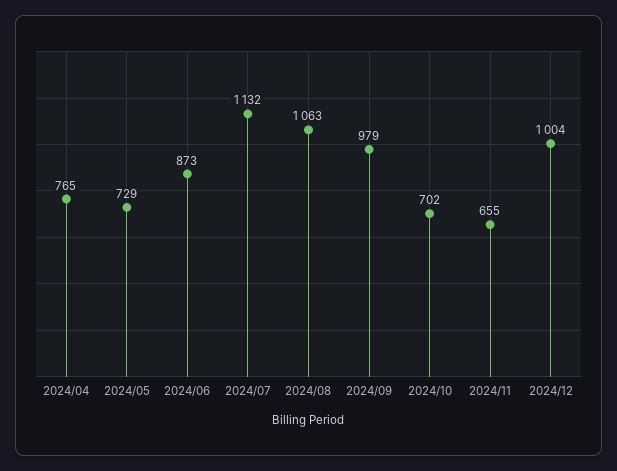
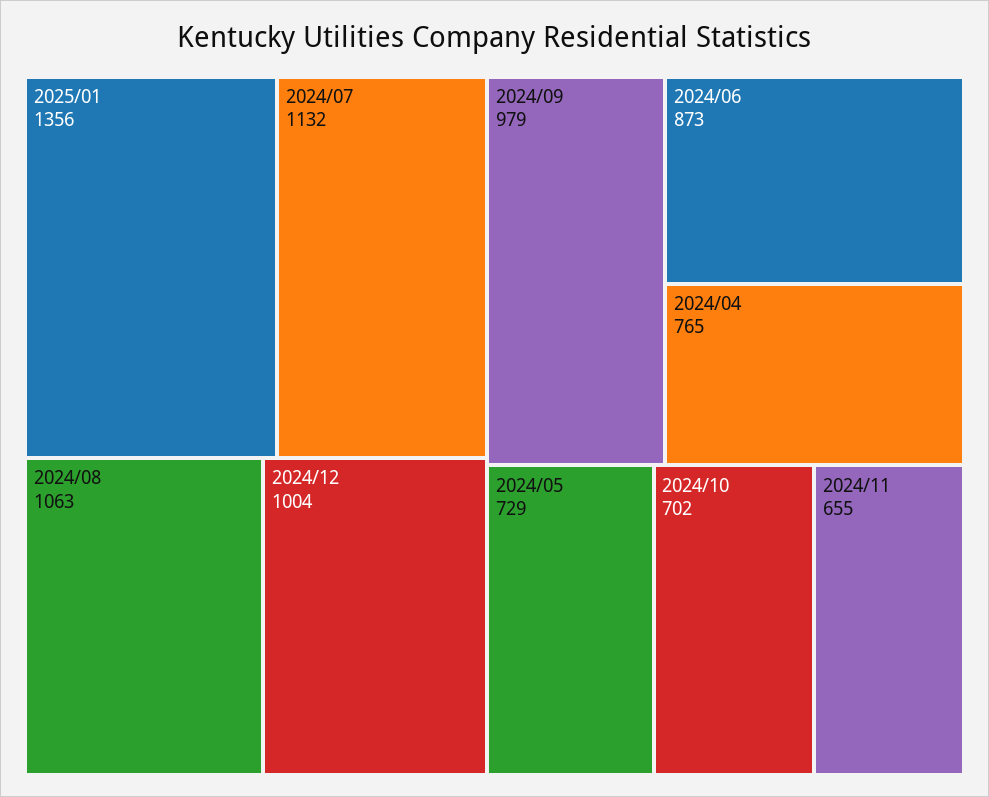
2025/01: none -> 1356

